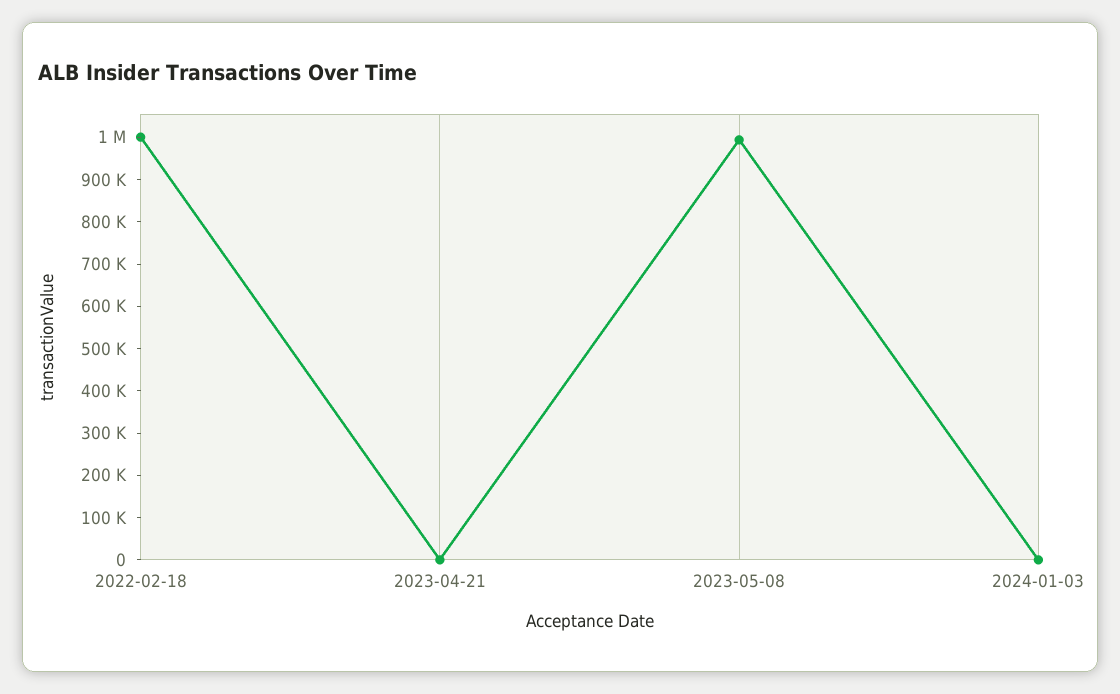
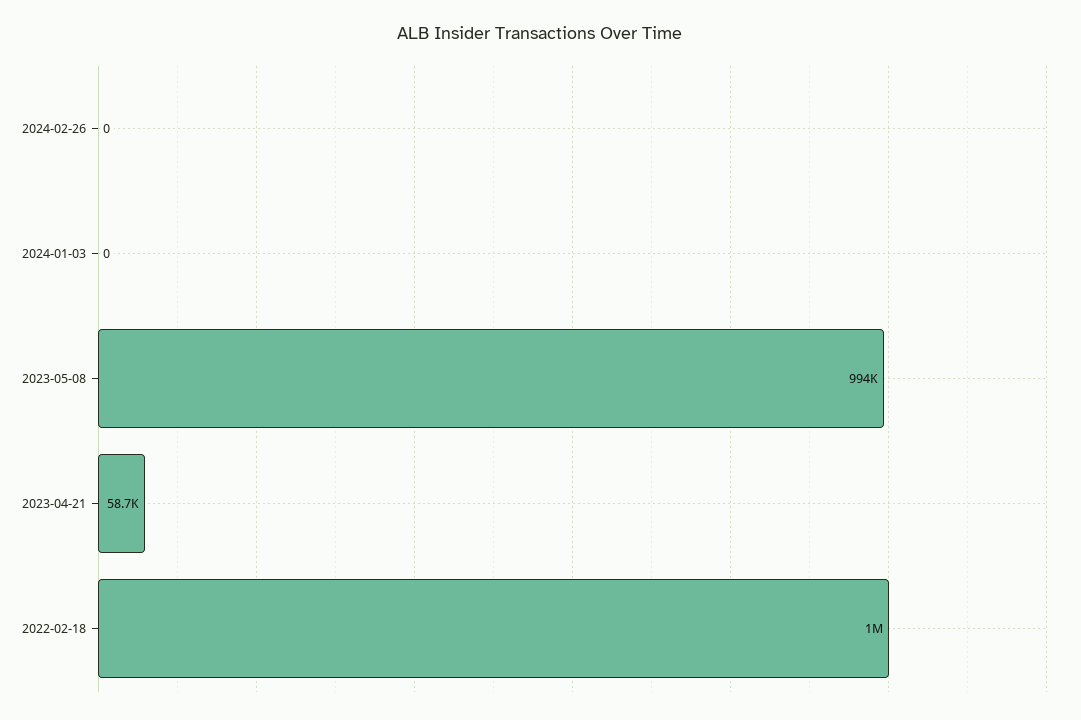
2023-04-21: 0 -> 58700
2024-02-26: none -> 0

